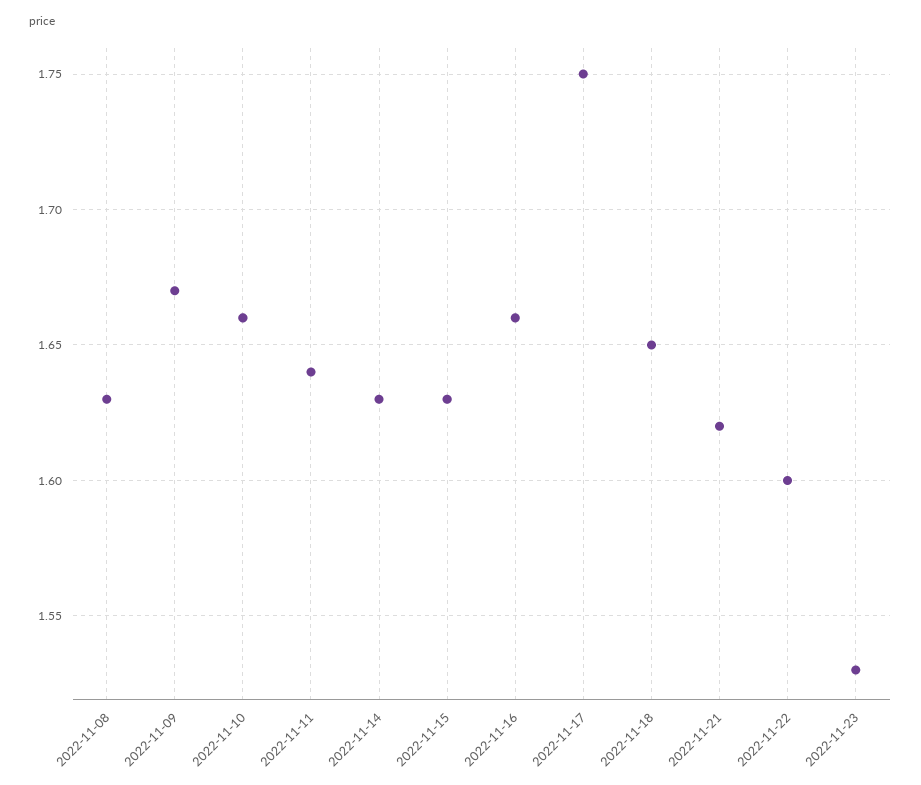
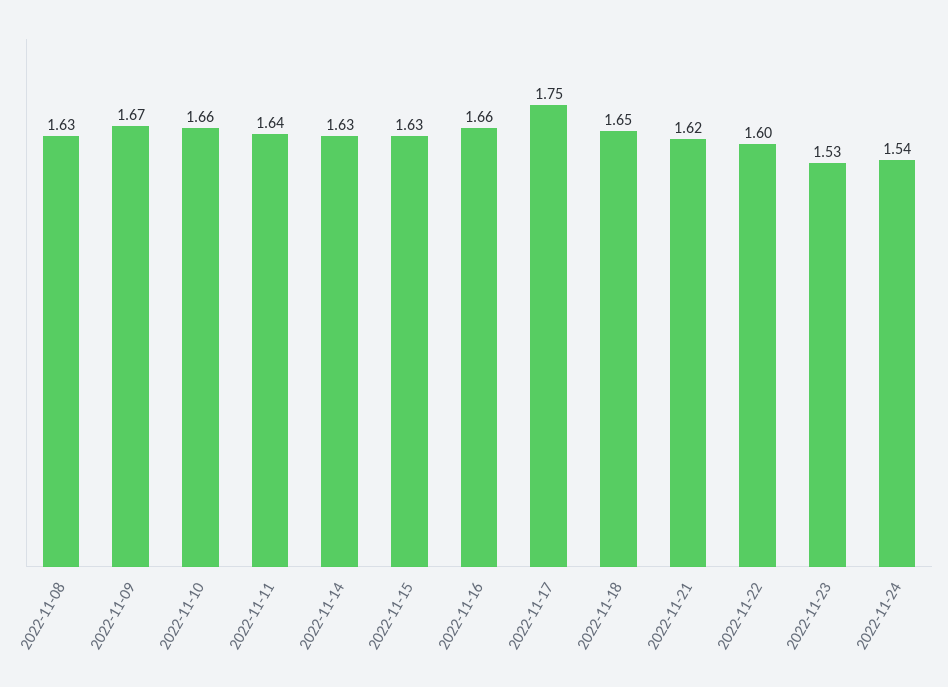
2022-11-24: none -> 1.54

